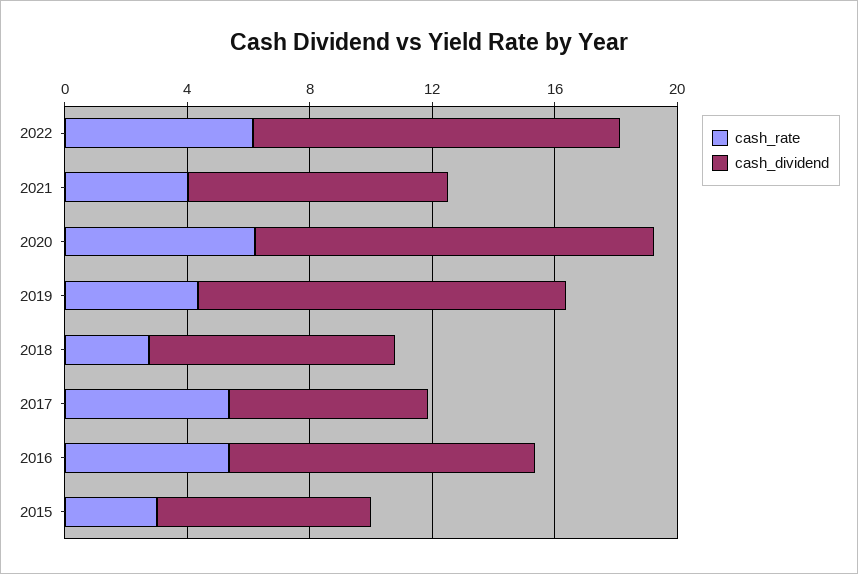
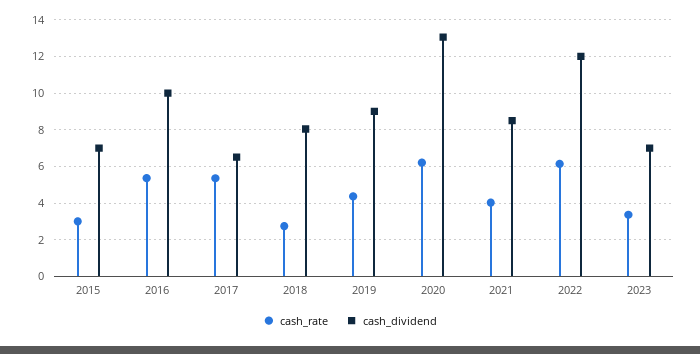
cash_dividend, 2019: 12 -> 9
cash_rate, 2023: none -> 3.5
cash_dividend, 2023: none -> 7

